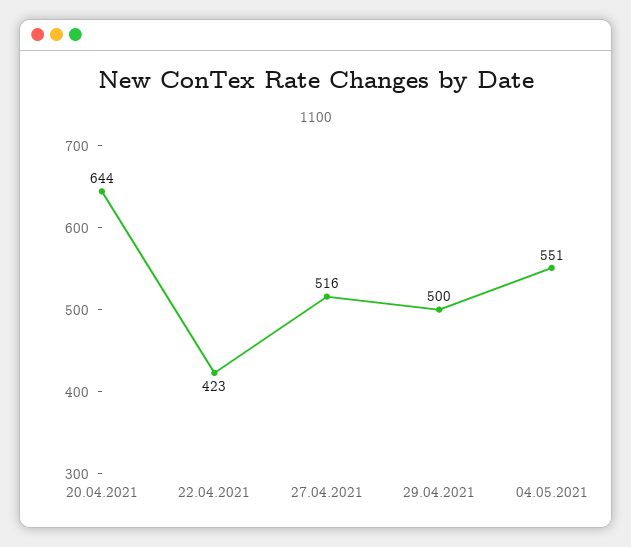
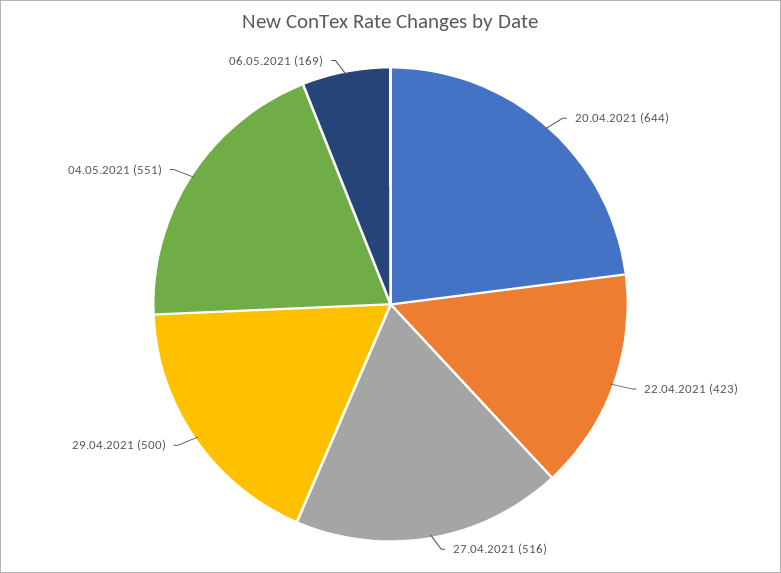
06.05.2021: none -> 169

